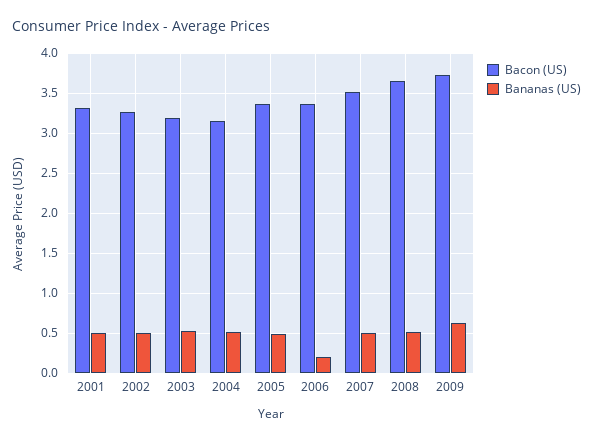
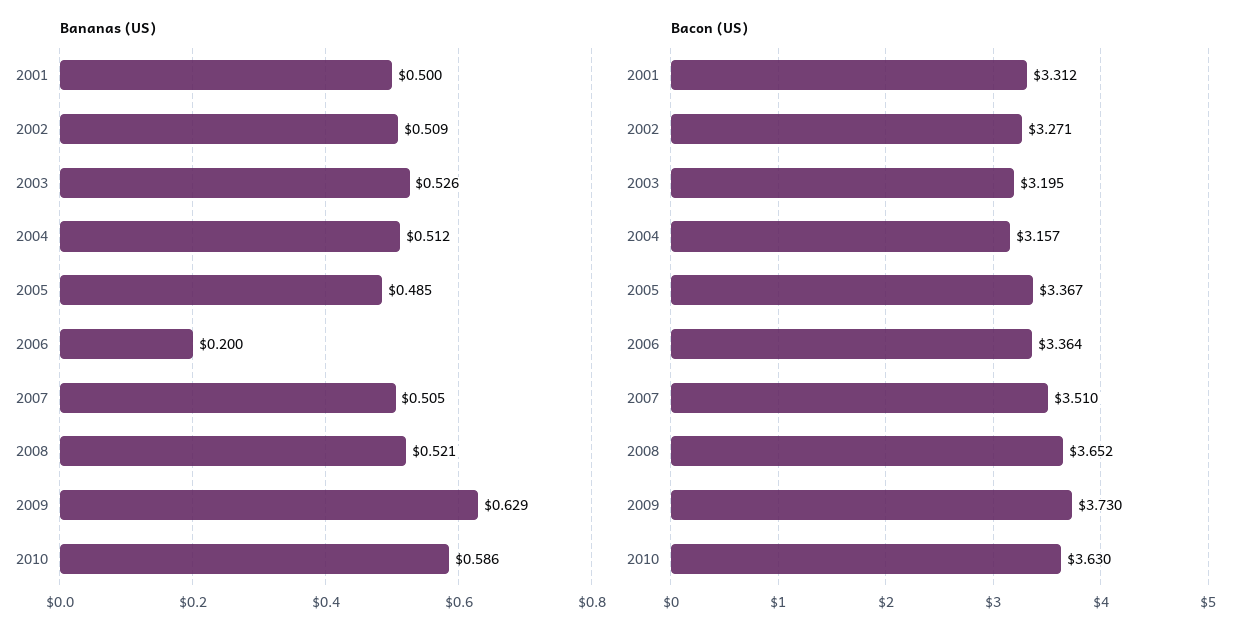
Bananas (US), 2010: none -> 0.586
Bacon (US), 2010: none -> 3.63

